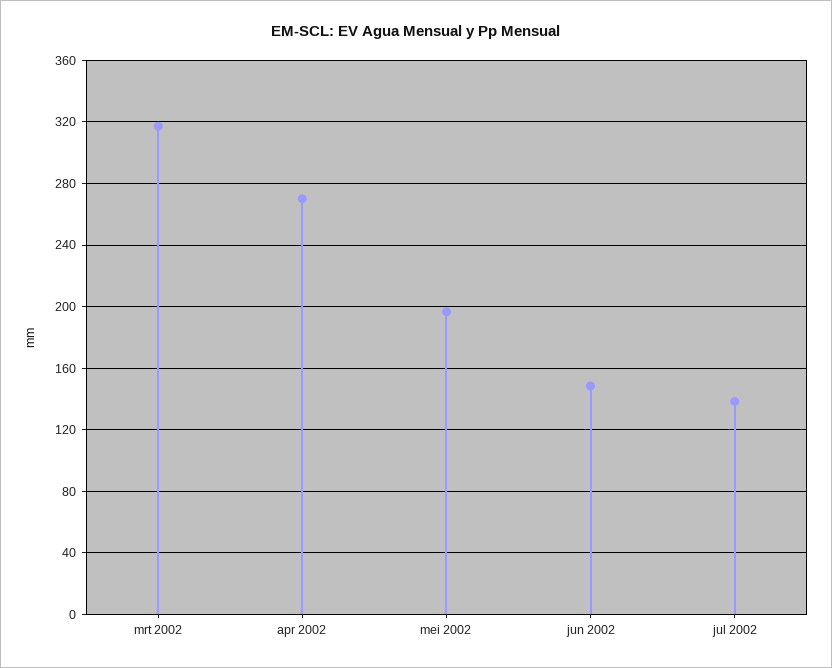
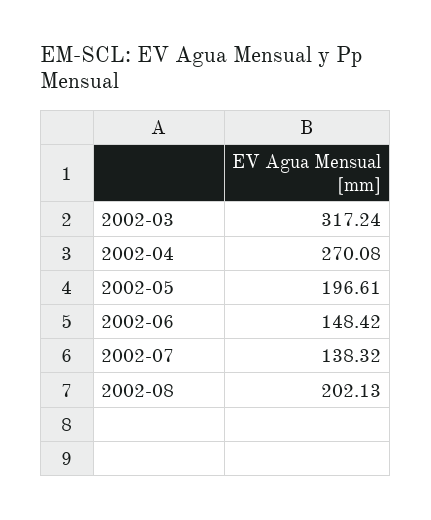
2002-08: none -> 202.13

